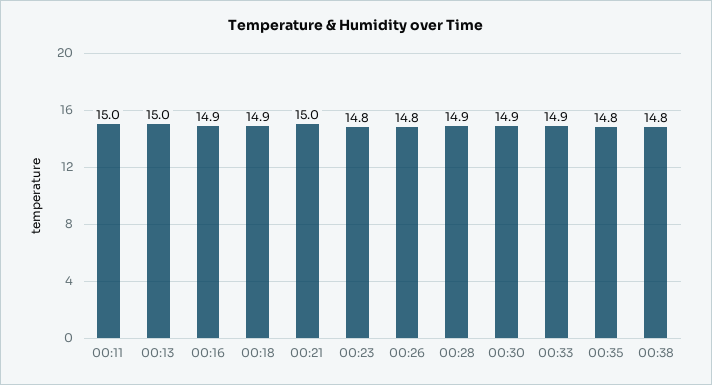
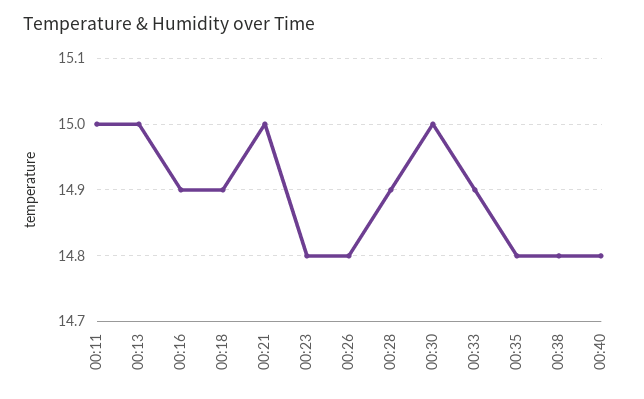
00:30: 14.9 -> 15
00:40: none -> 14.8

